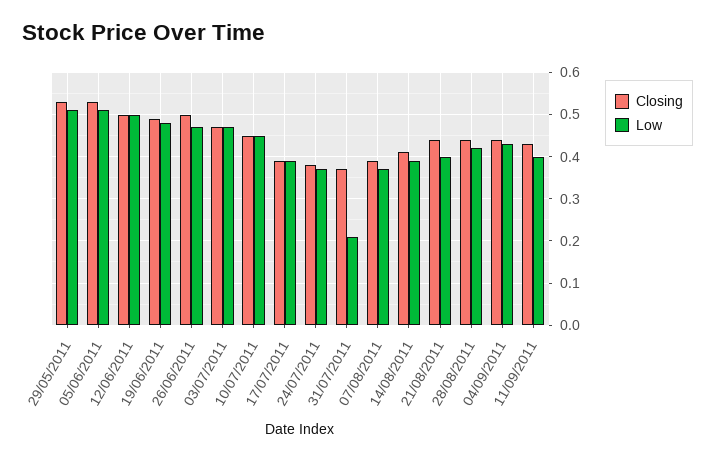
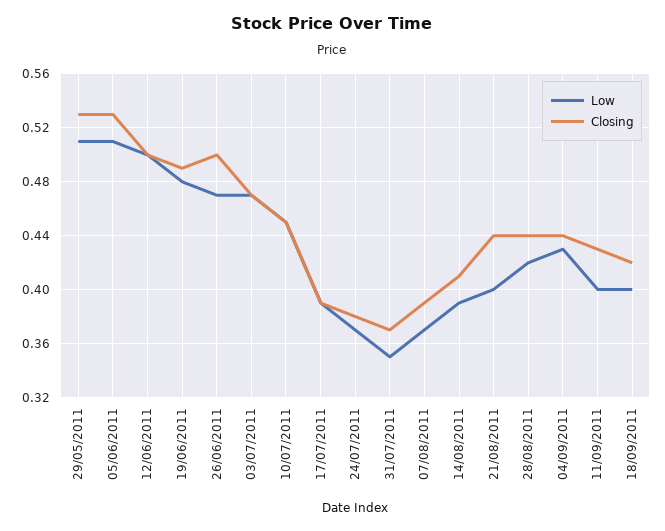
Low, 31/07/2011: 0.2 -> 0.35
Low, 18/09/2011: none -> 0.4
Closing, 18/09/2011: none -> 0.42

